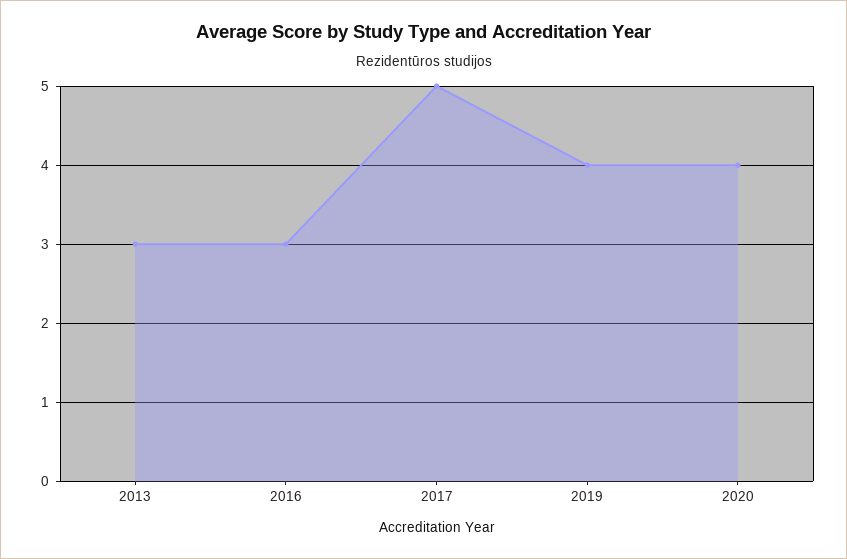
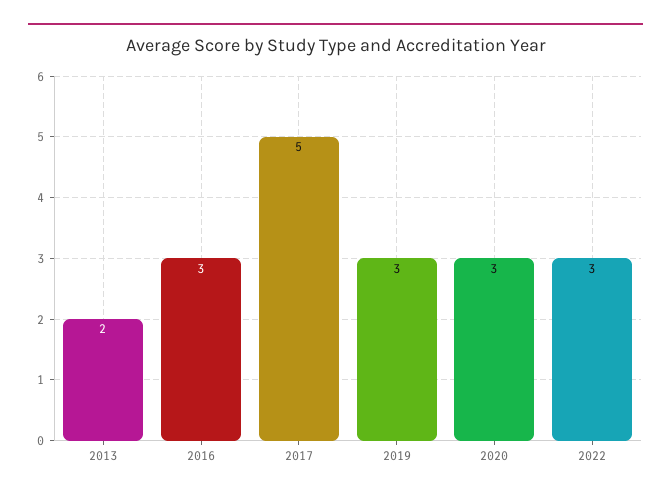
2013: 3 -> 2
2019: 4 -> 3
2020: 4 -> 3
2022: none -> 3

